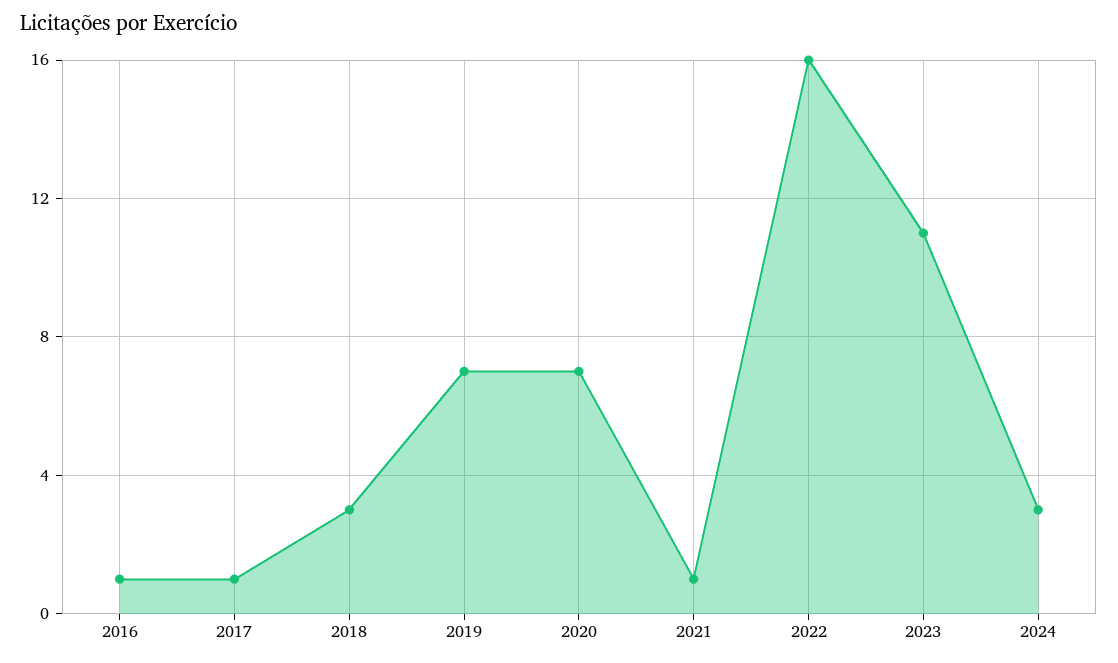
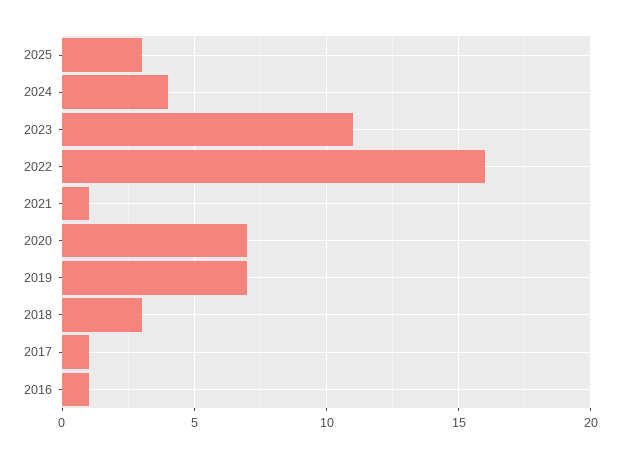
2024: 3 -> 4
2025: none -> 3

